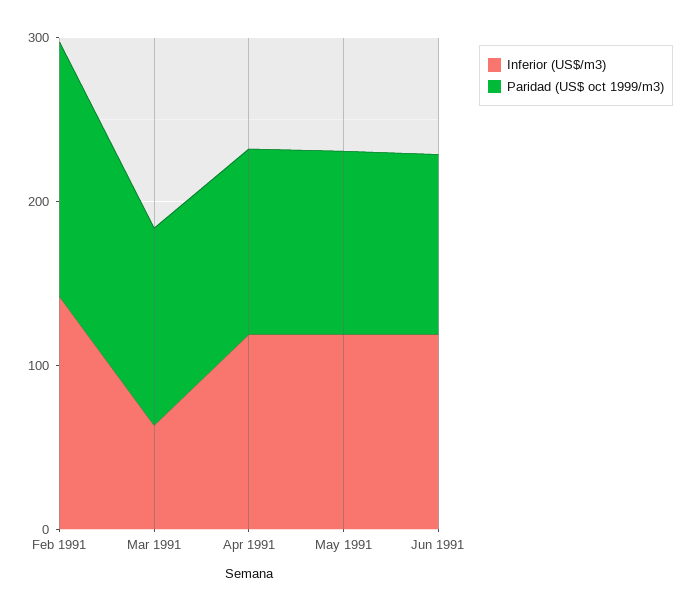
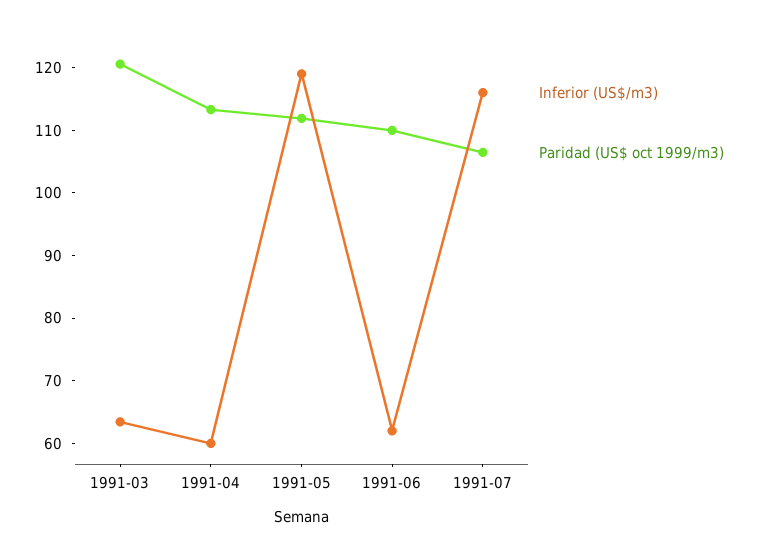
Inferior (US$/m3), Feb 1991: 140 -> none
Paridad (US$ oct 1999/m3), Feb 1991: 160 -> none
Inferior (US$/m3), Apr 1991: 120 -> 60
Inferior (US$/m3), Jun 1991: 120 -> 62
Inferior (US$/m3), 1991-07: none -> 116
Paridad (US$ oct 1999/m3), 1991-07: none -> 106

